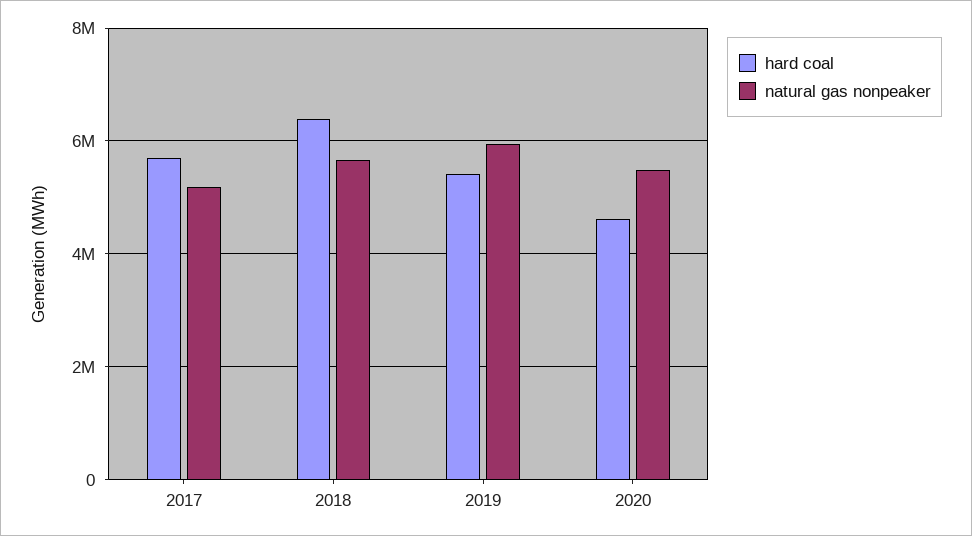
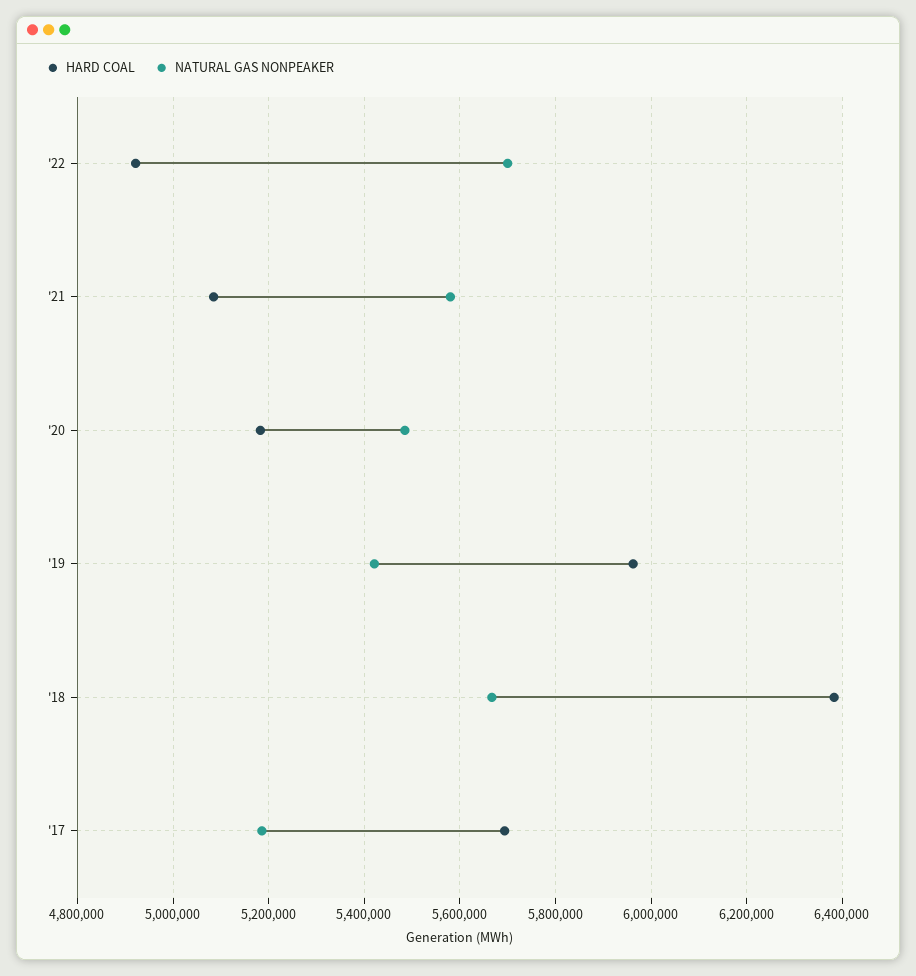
hard coal, 2019: 5400000 -> 5960000
natural gas nonpeaker, 2019: 6000000 -> 5420000
hard coal, 2020: 4600000 -> 5180000
hard coal, '22: none -> 4920000
natural gas nonpeaker, '22: none -> 5700000
hard coal, '21: none -> 5080000
natural gas nonpeaker, '21: none -> 5580000

